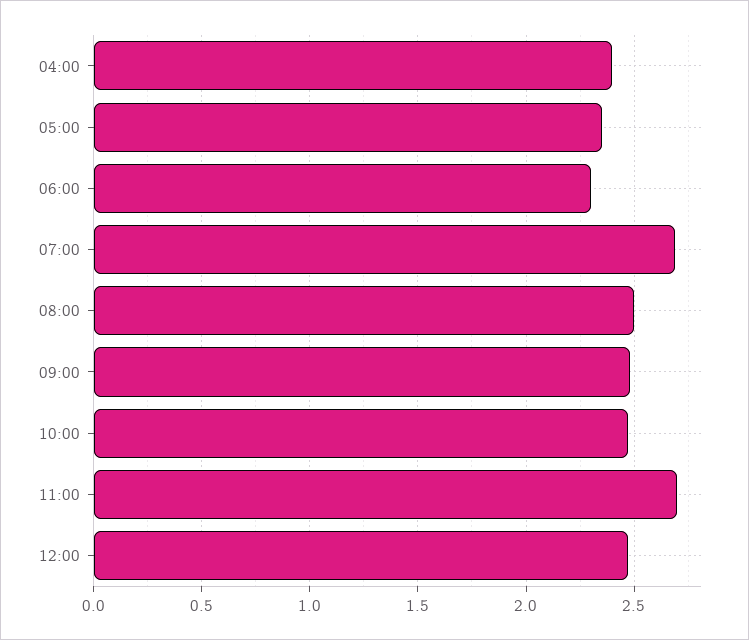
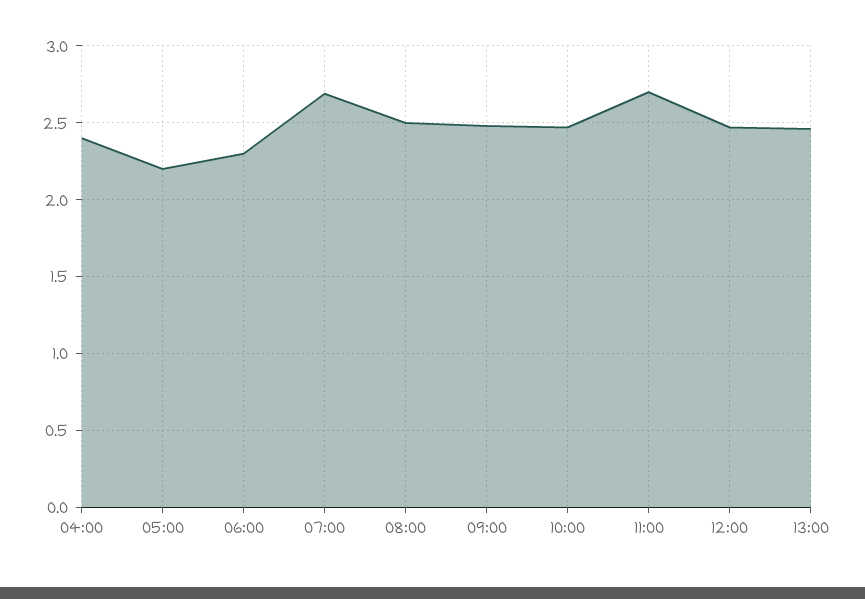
05:00: 2.35 -> 2.2
13:00: none -> 2.45

